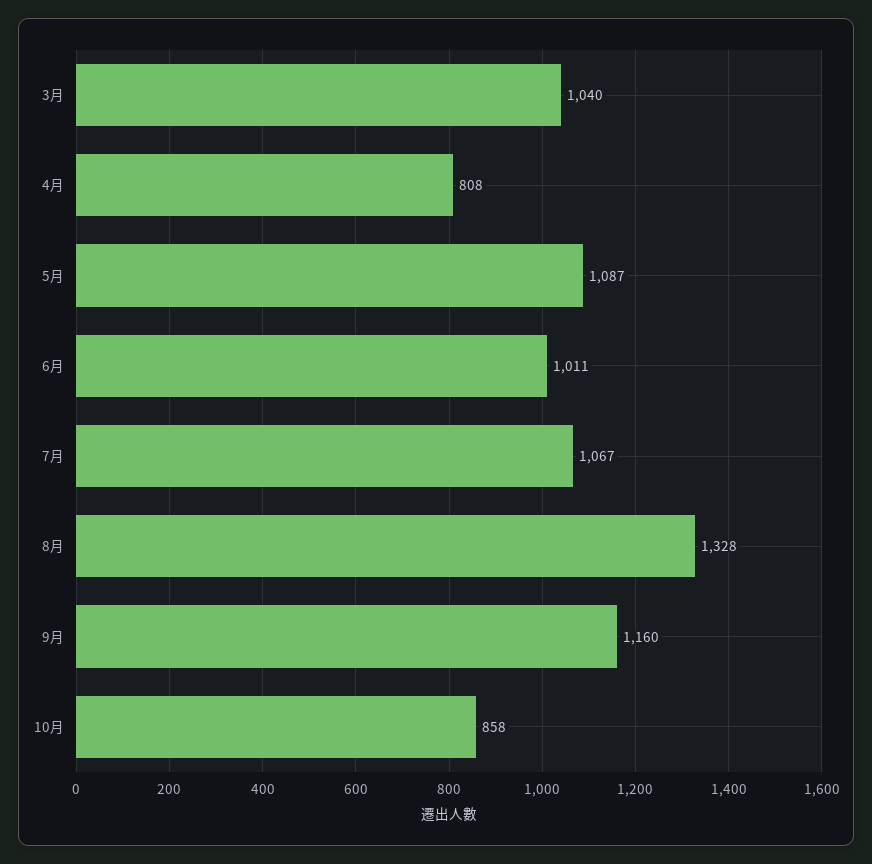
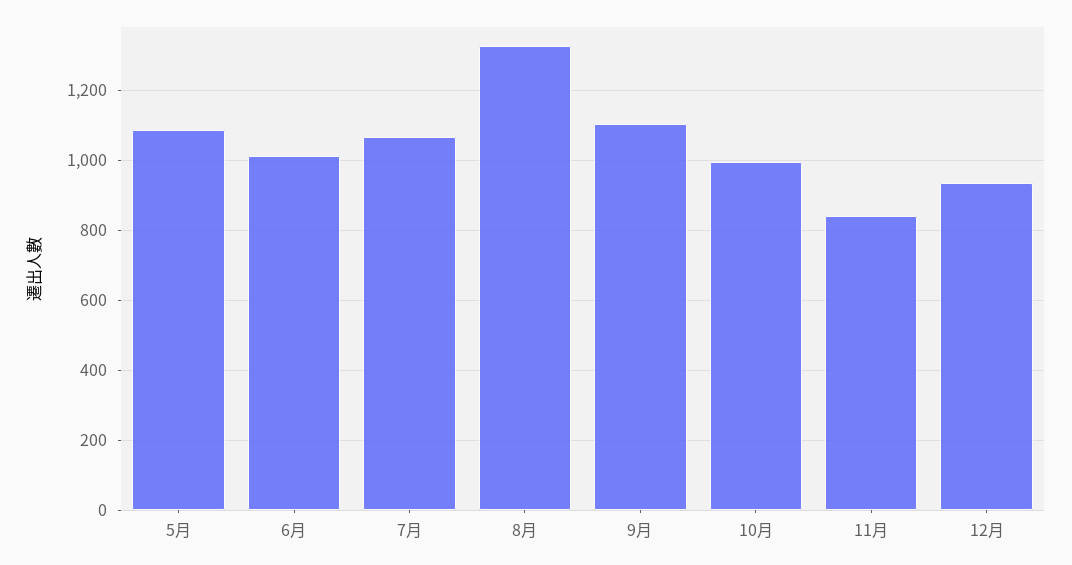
3月: 1040 -> none
4月: 808 -> none
9月: 1160 -> 1100
10月: 858 -> 1000
11月: none -> 840
12月: none -> 940

